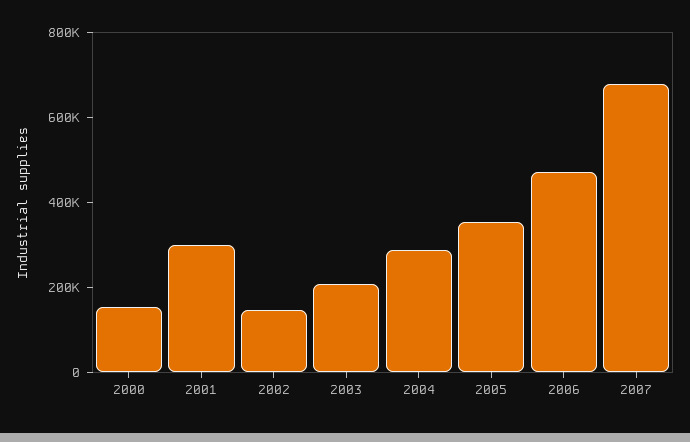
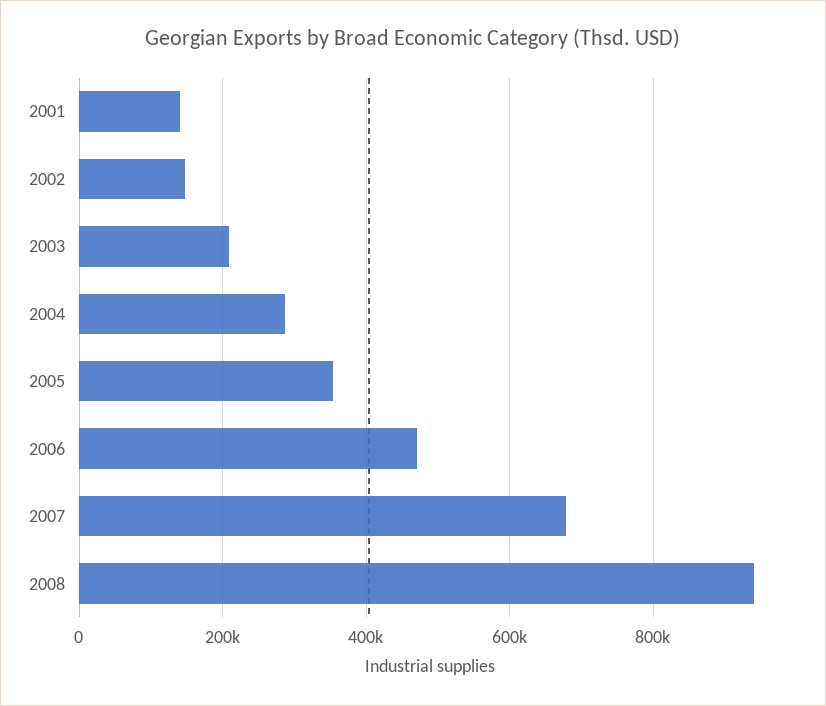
2000: 150000 -> none
2001: 300000 -> 140000
2008: none -> 940000

